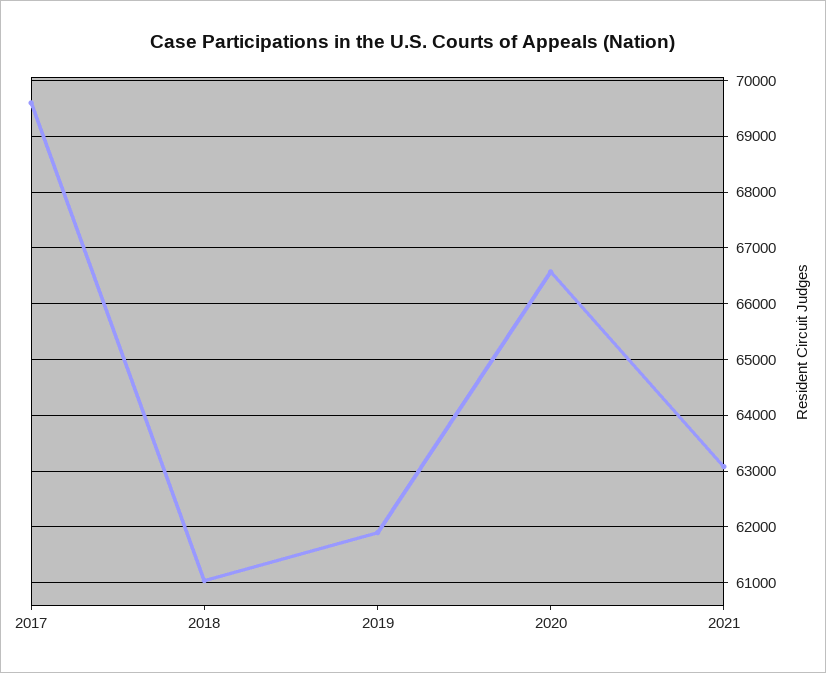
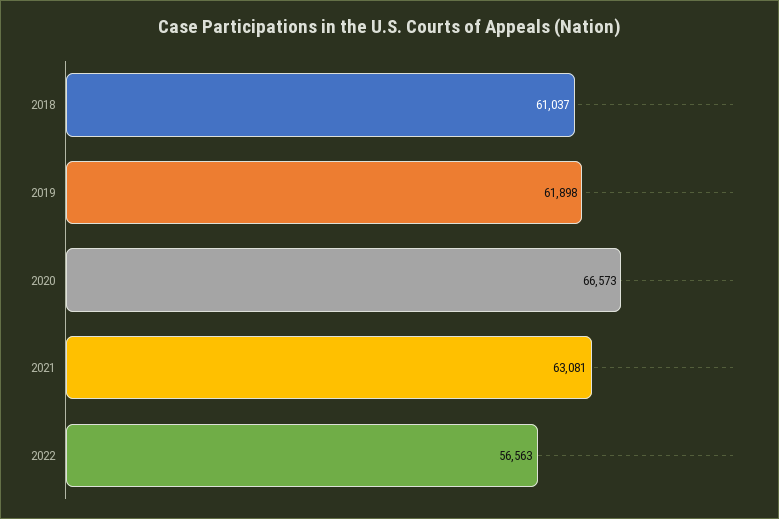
2017: 69600 -> none
2022: none -> 56563

